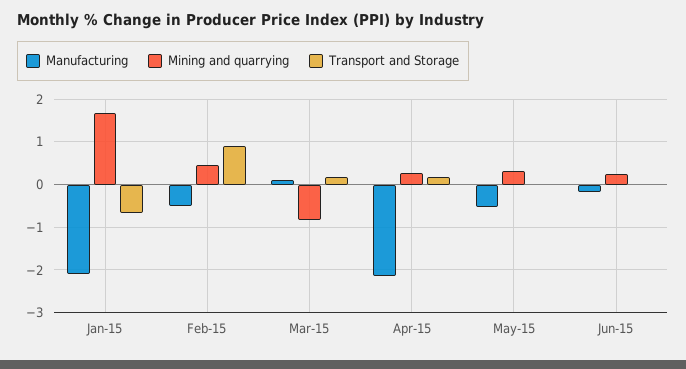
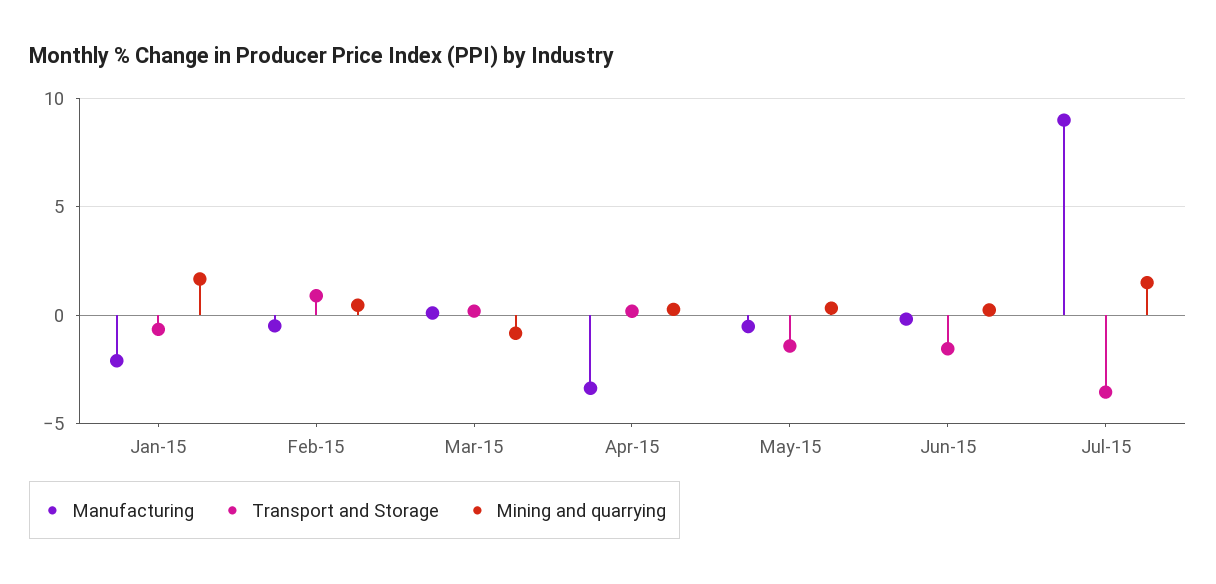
Manufacturing, Apr-15: -2.2 -> -3.5
Transport and Storage, May-15: 0 -> -1.5
Transport and Storage, Jun-15: 0 -> -1.5
Manufacturing, Jul-15: none -> 9
Transport and Storage, Jul-15: none -> -3.5
Mining and quarrying, Jul-15: none -> 1.5

